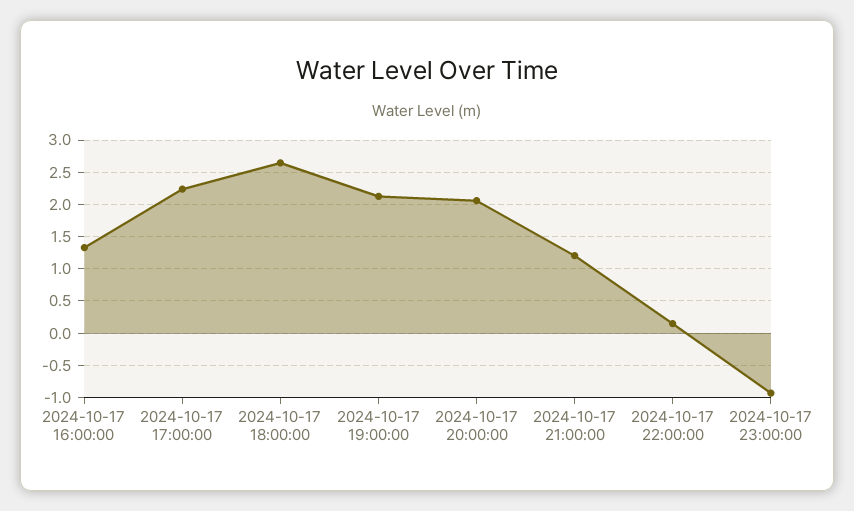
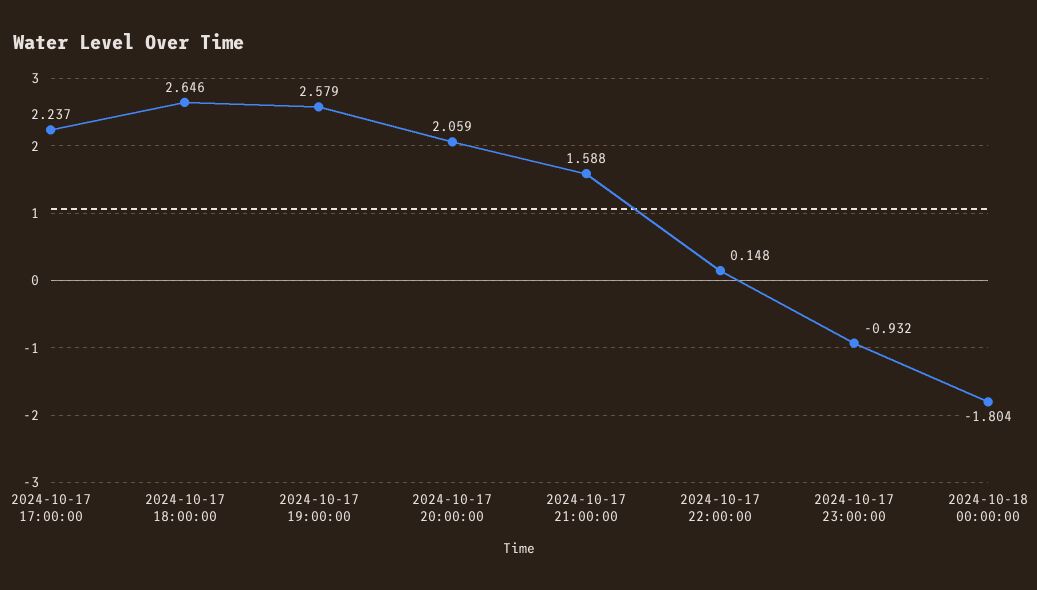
2024-10-17 16:00:00: 1.3 -> none
2024-10-17 19:00:00: 2.1 -> 2.579
2024-10-17 21:00:00: 1.2 -> 1.588
2024-10-18 00:00:00: none -> -1.804

